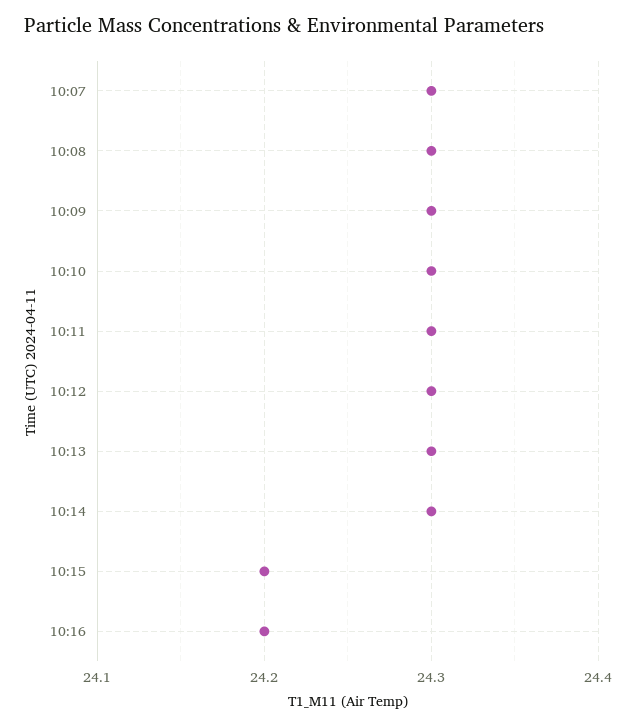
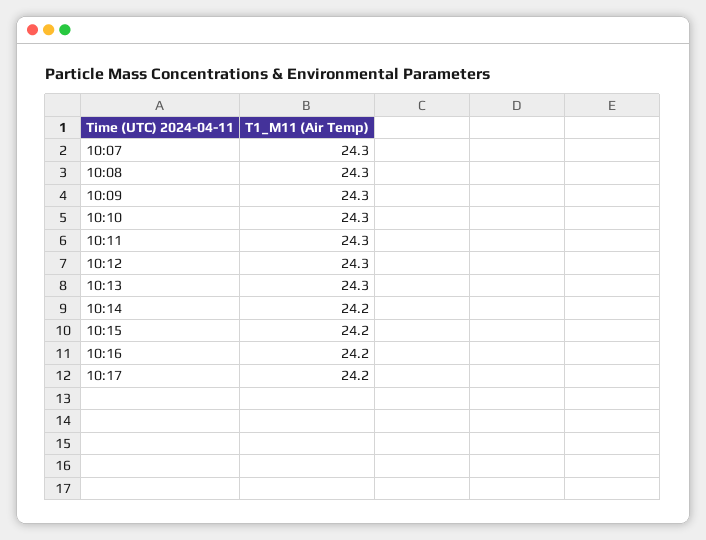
10:14: 24.3 -> 24.2
10:17: none -> 24.2

